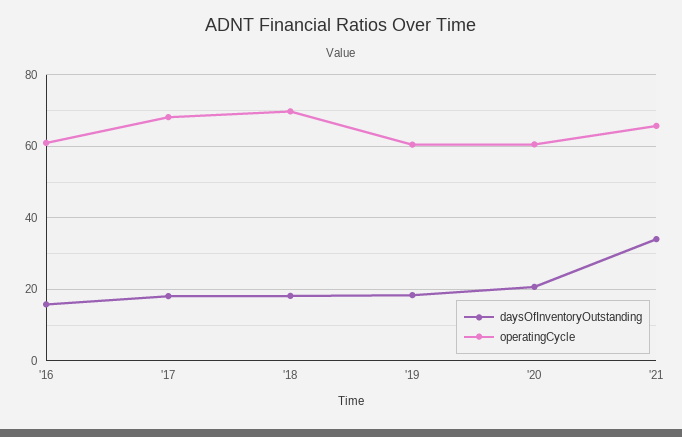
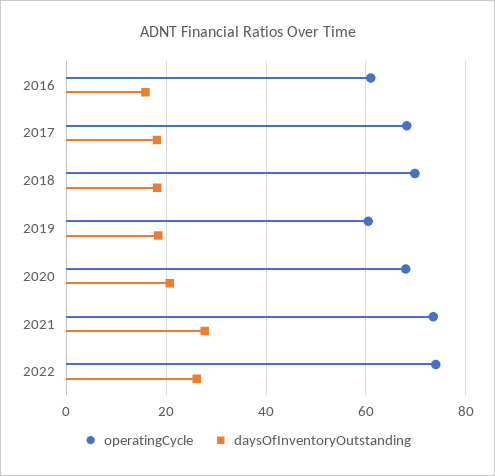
operatingCycle, '20: 60 -> 68
daysOfInventoryOutstanding, '21: 34 -> 28
operatingCycle, '21: 66 -> 74
operatingCycle, 2022: none -> 74
daysOfInventoryOutstanding, 2022: none -> 26

